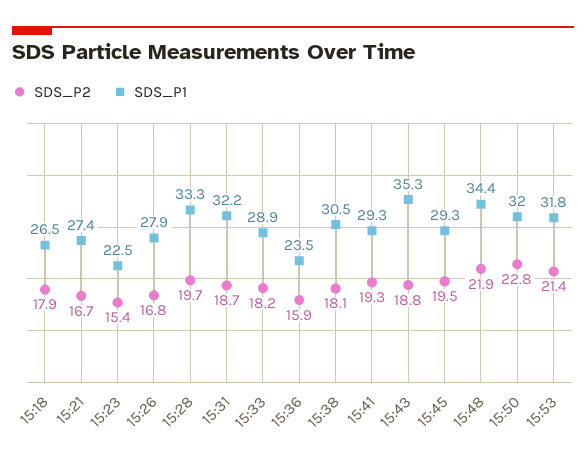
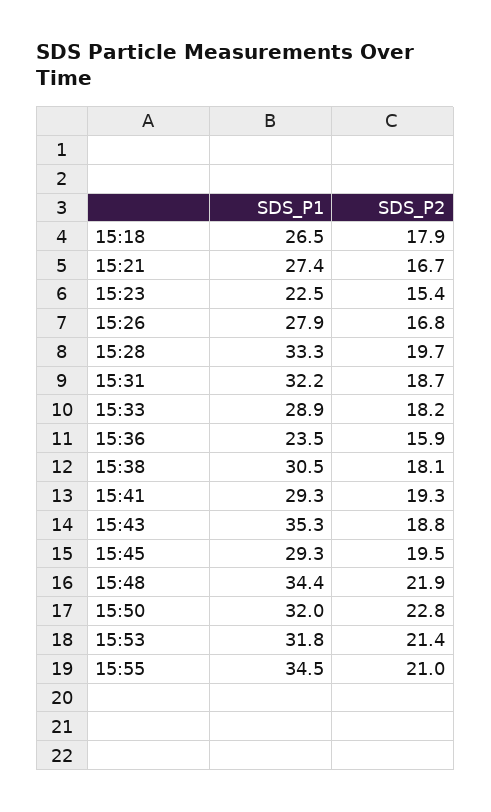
SDS_P1, 15:55: none -> 34.5
SDS_P2, 15:55: none -> 21

